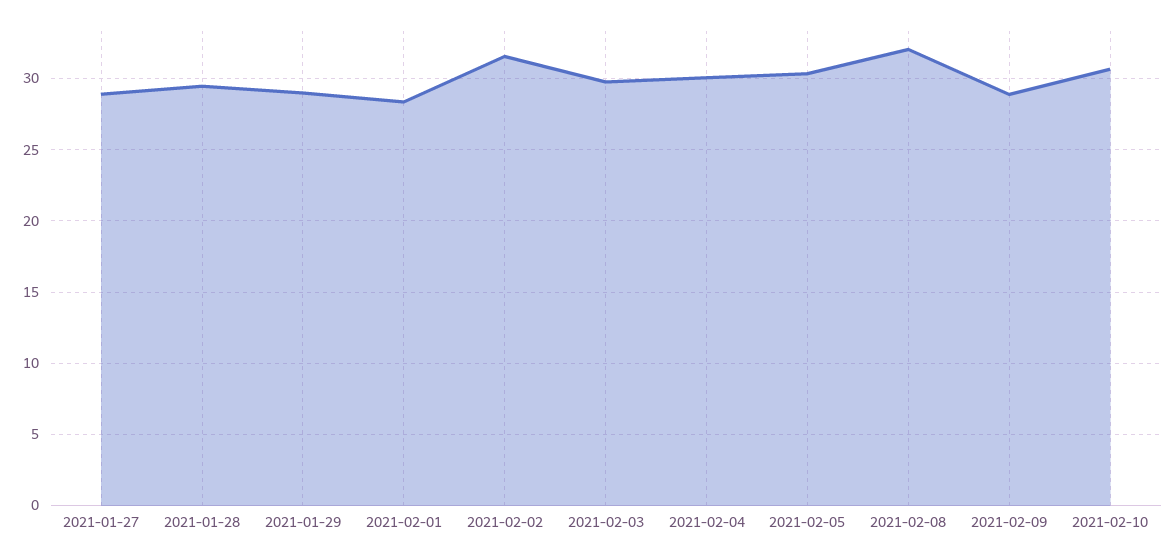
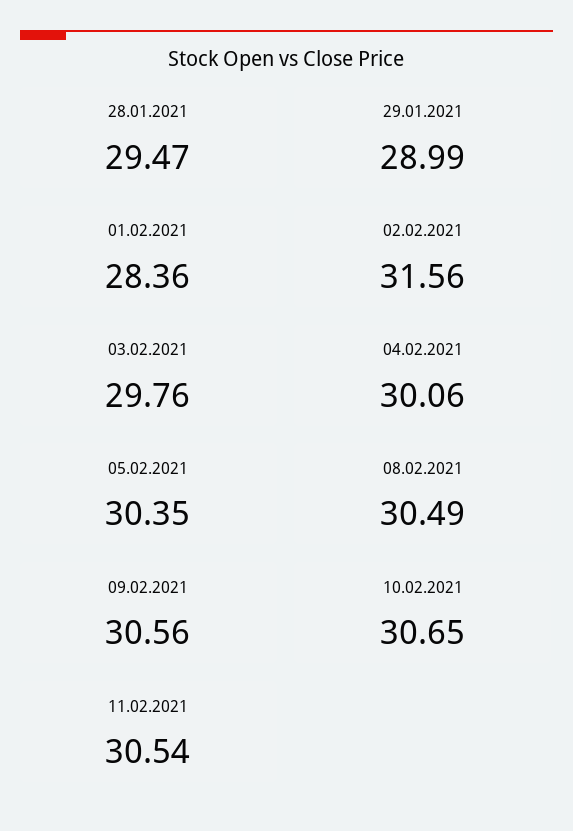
2021-01-27: 29 -> none
2021-02-08: 32 -> 30.49
2021-02-09: 29 -> 30.56
11.02.2021: none -> 30.54

